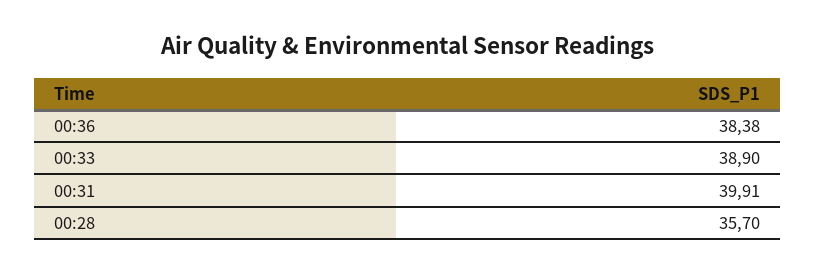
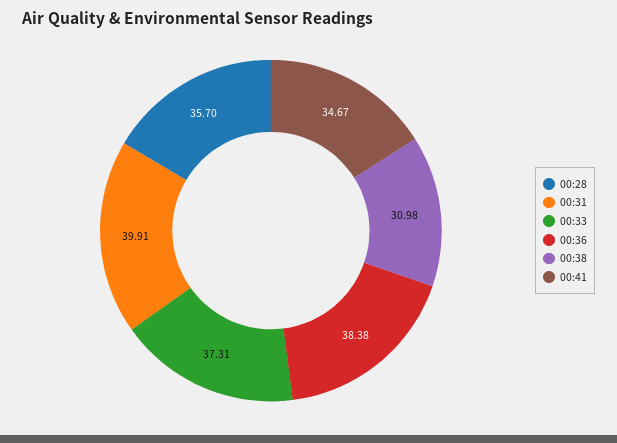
00:33: 38.9 -> 37.31
00:38: none -> 30.98
00:41: none -> 34.67

